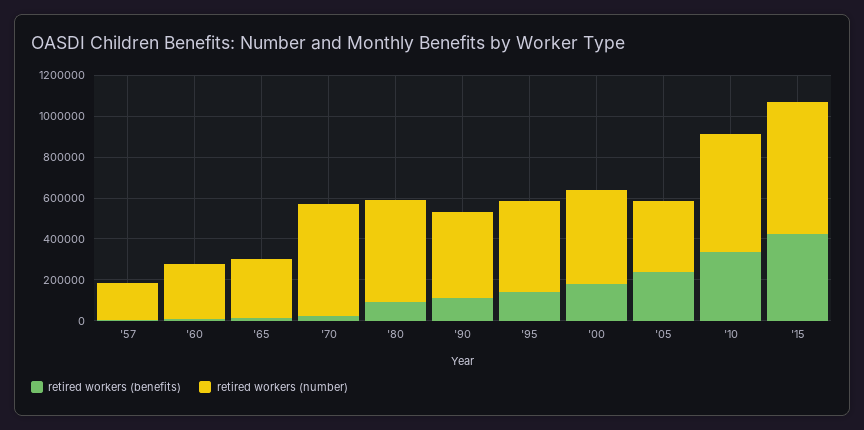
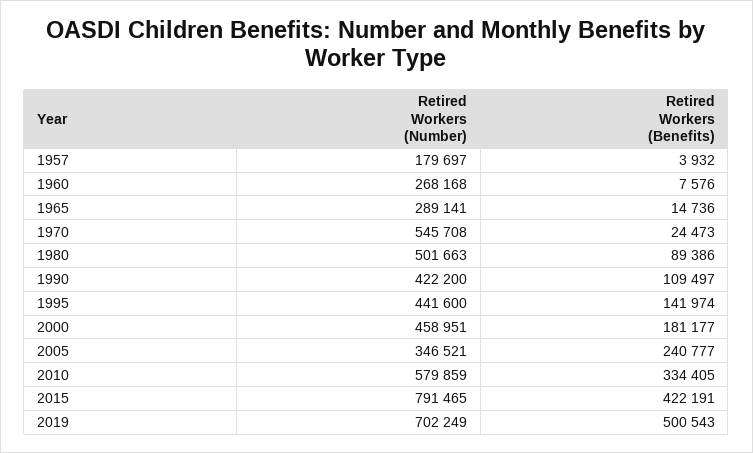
retired workers (number), '15: 650000 -> 791465
retired workers (number), 2019: none -> 702249
retired workers (benefits), 2019: none -> 500543

